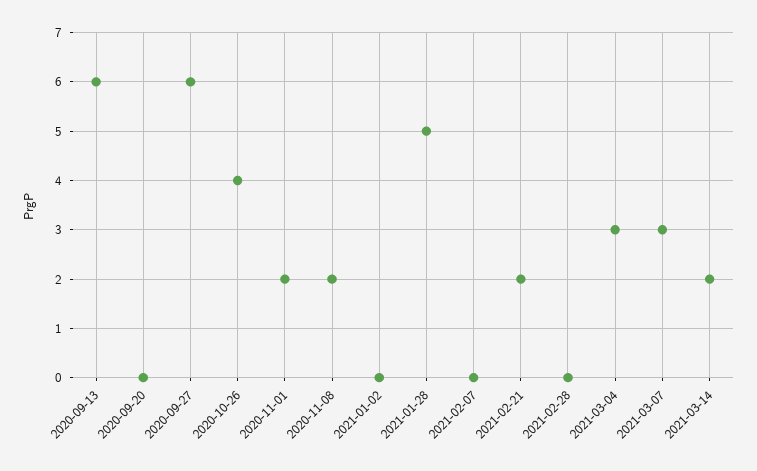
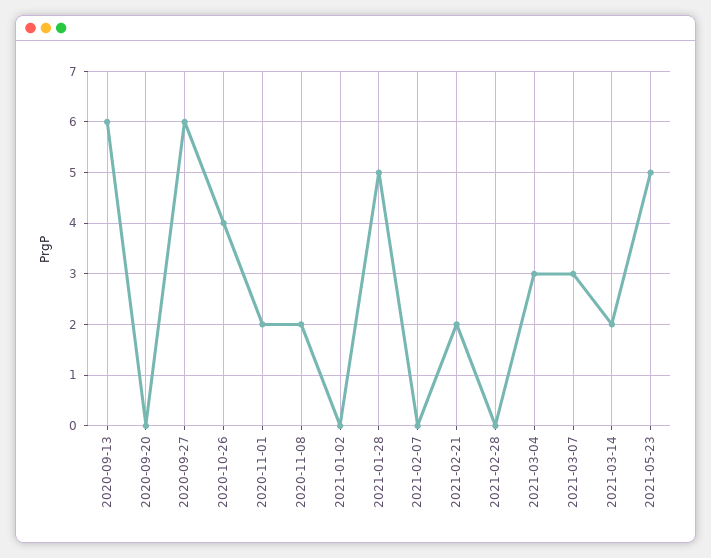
2021-05-23: none -> 5

